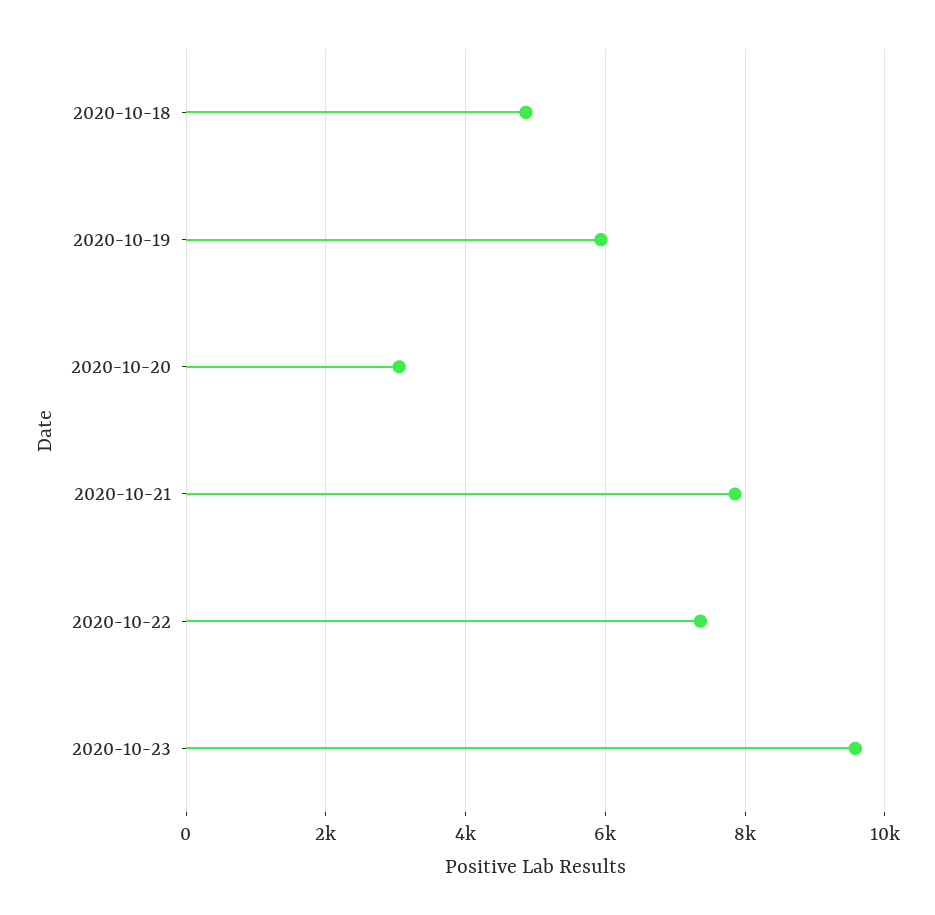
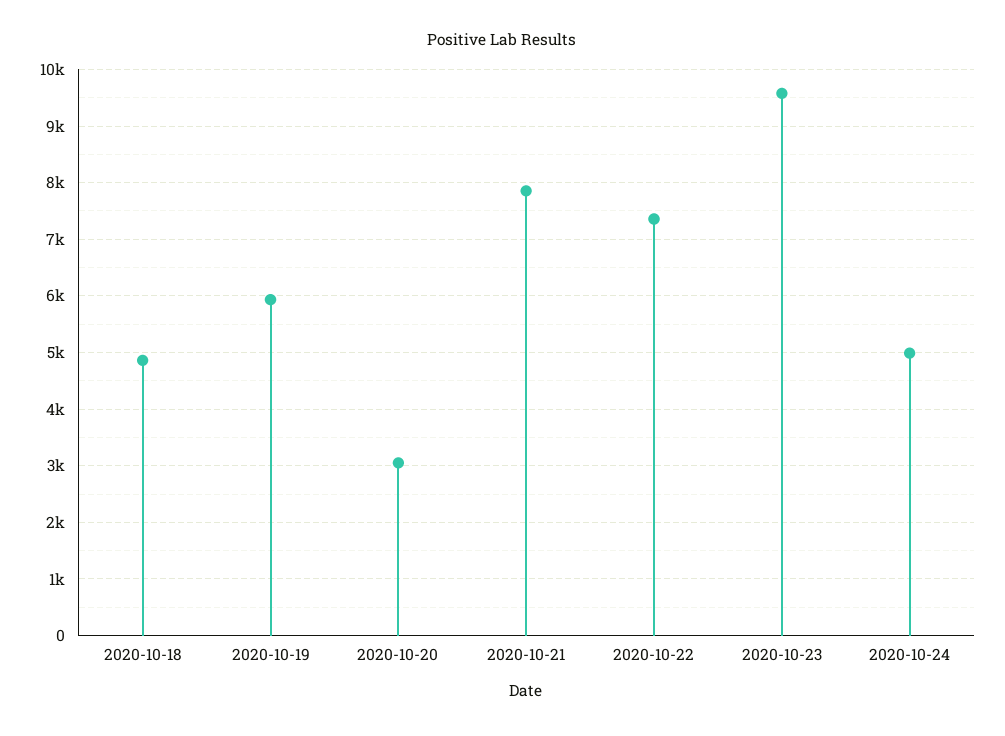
2020-10-24: none -> 5000

